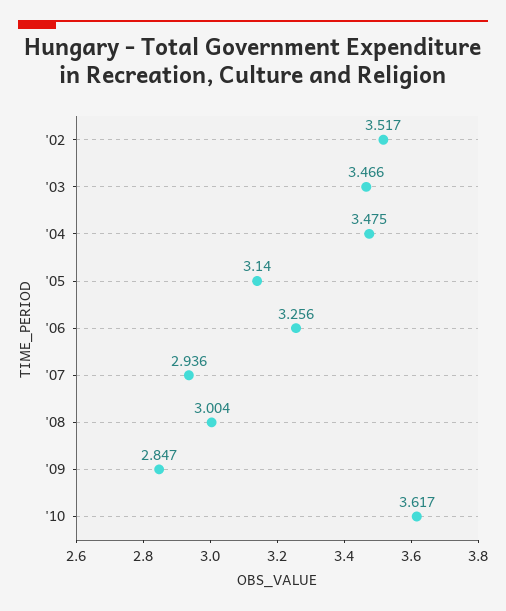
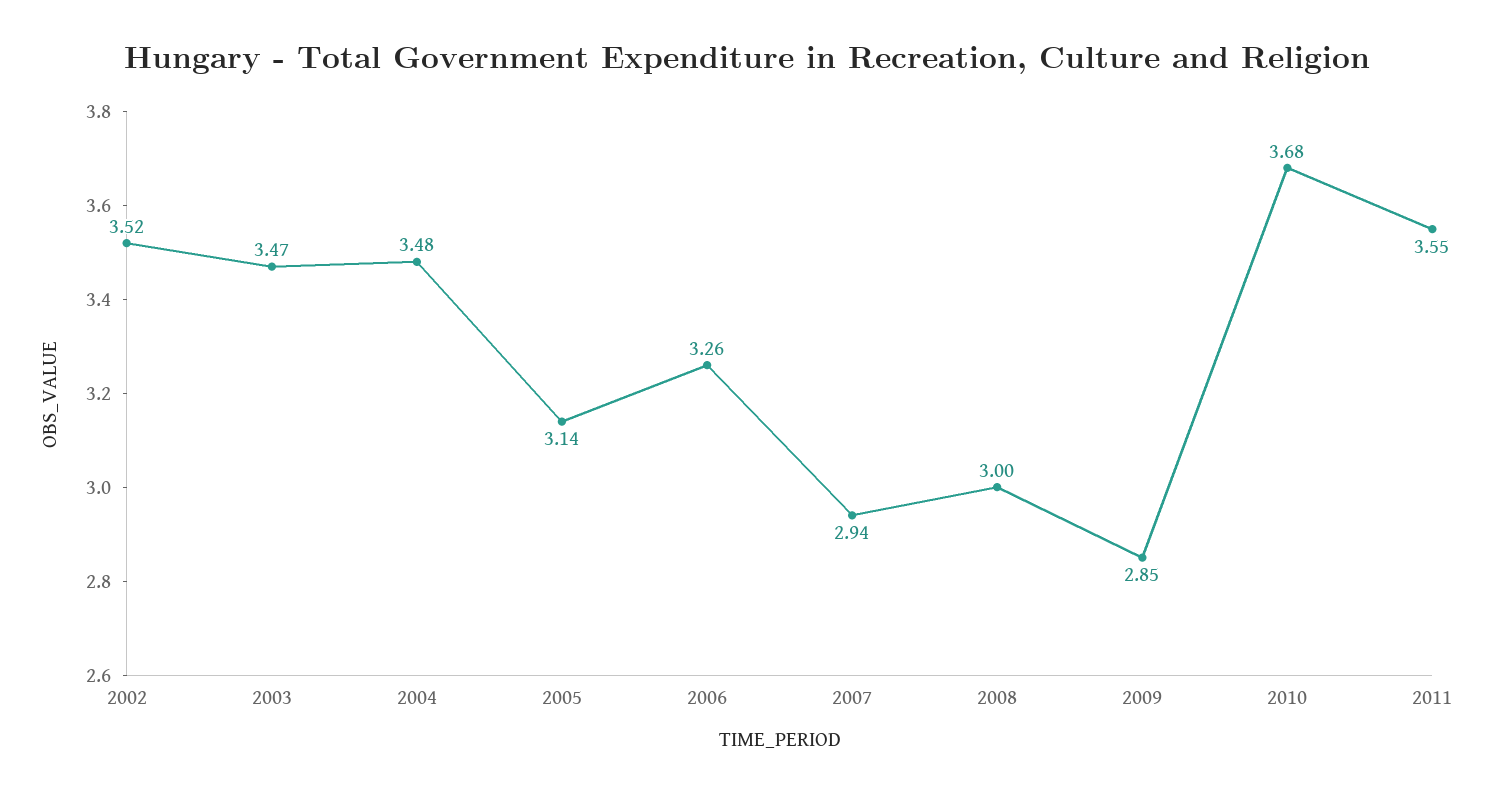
'10: 3.617 -> 3.68
2011: none -> 3.55

